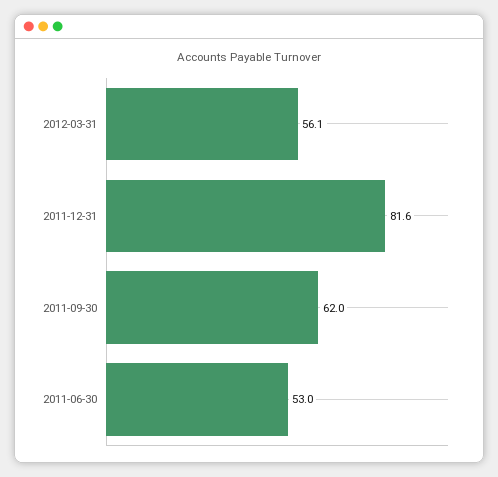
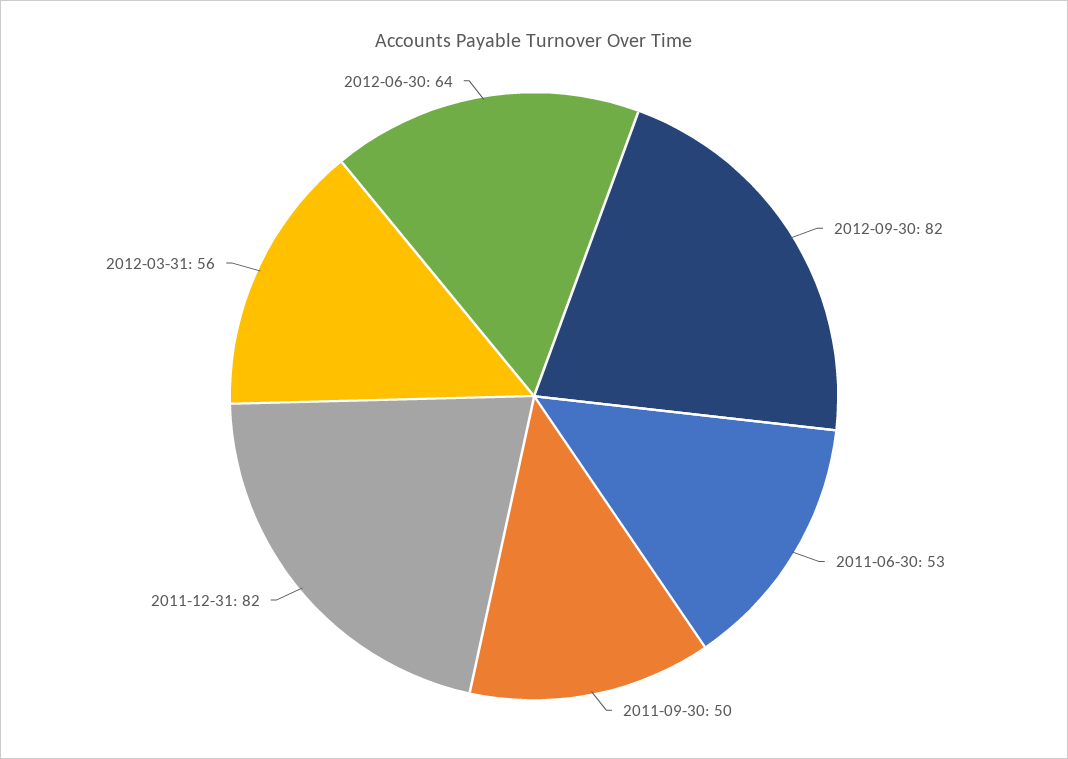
2011-09-30: 62 -> 50
2012-09-30: none -> 82
2012-06-30: none -> 64

